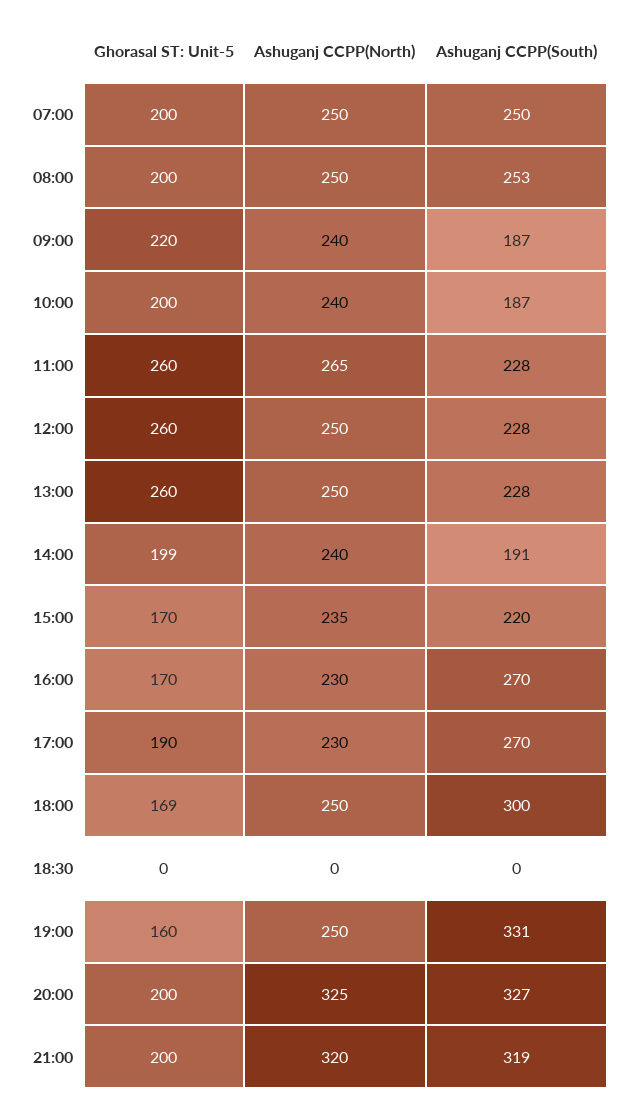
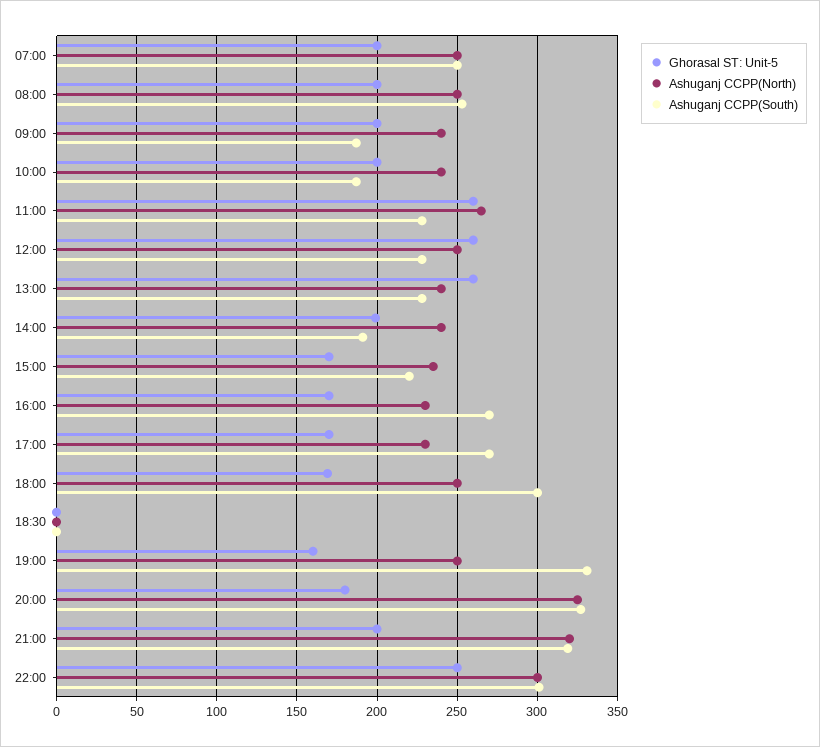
Ghorasal ST: Unit-5, 09:00: 220 -> 200
Ashuganj CCPP(North), 13:00: 250 -> 240
Ghorasal ST: Unit-5, 17:00: 190 -> 170
Ghorasal ST: Unit-5, 20:00: 200 -> 180
Ghorasal ST: Unit-5, 22:00: none -> 250
Ashuganj CCPP(North), 22:00: none -> 300
Ashuganj CCPP(South), 22:00: none -> 300

